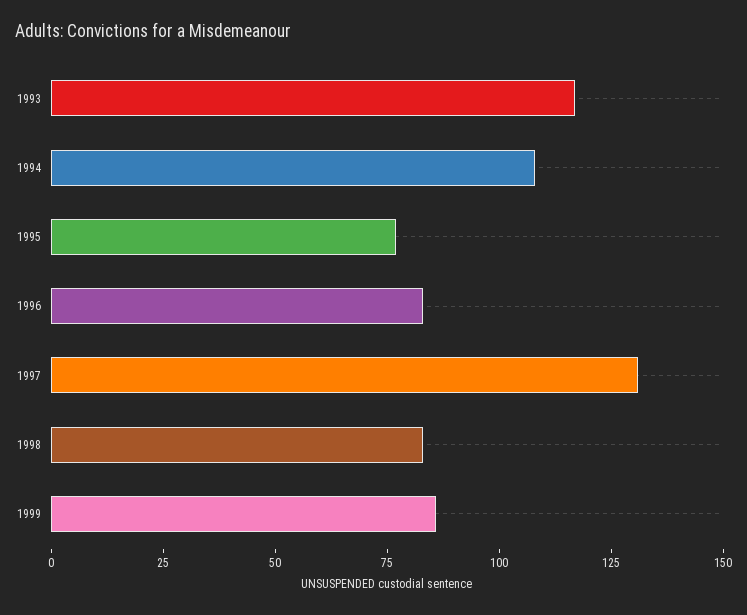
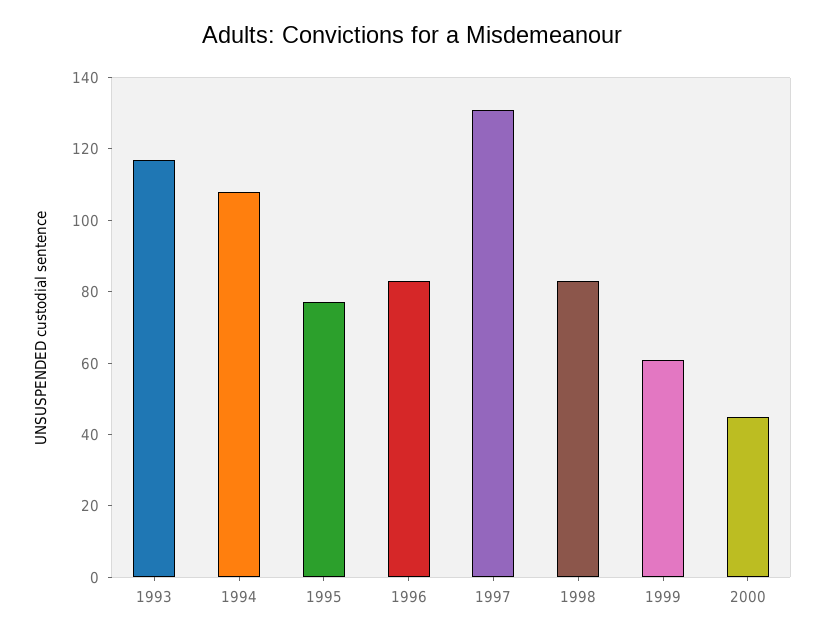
1999: 85 -> 60
2000: none -> 45

